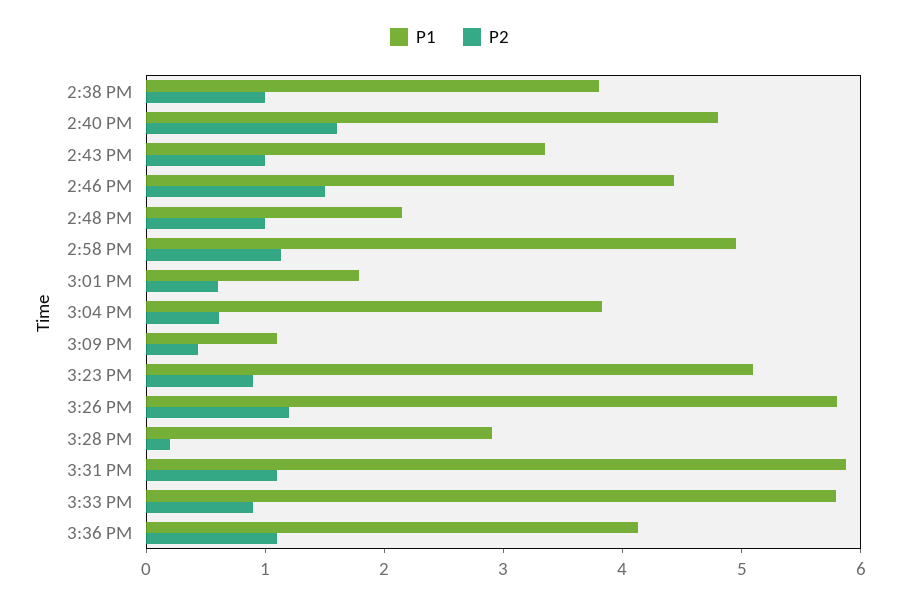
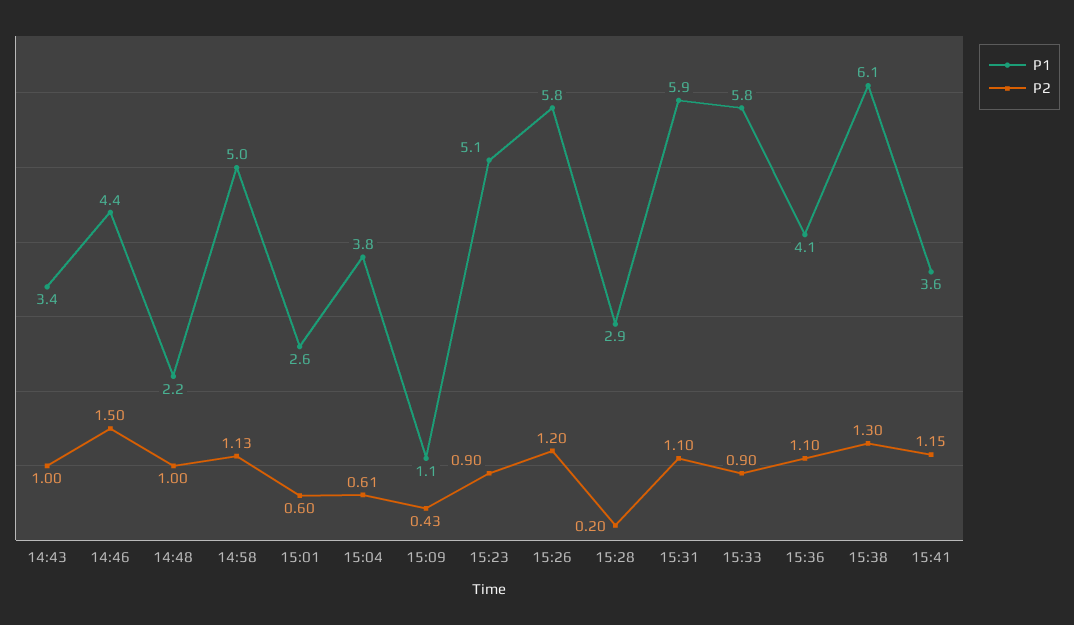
P1, 2:38 PM: 3.8 -> none
P2, 2:38 PM: 1 -> none
P1, 2:40 PM: 4.8 -> none
P2, 2:40 PM: 1.6 -> none
P1, 3:01 PM: 1.8 -> 2.6
P1, 15:38: none -> 6.1
P2, 15:38: none -> 1.3
P1, 15:41: none -> 3.6
P2, 15:41: none -> 1.15

